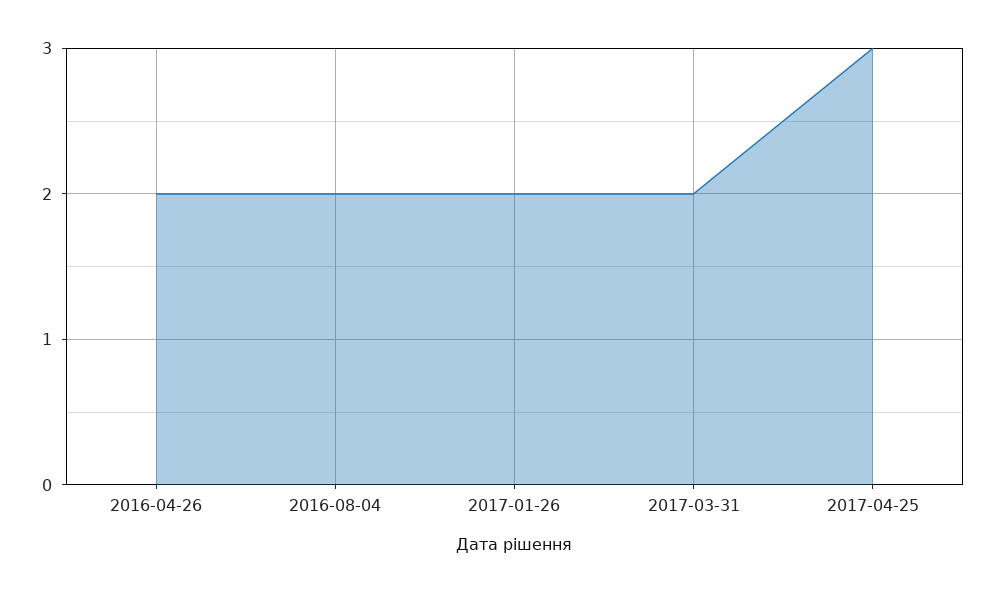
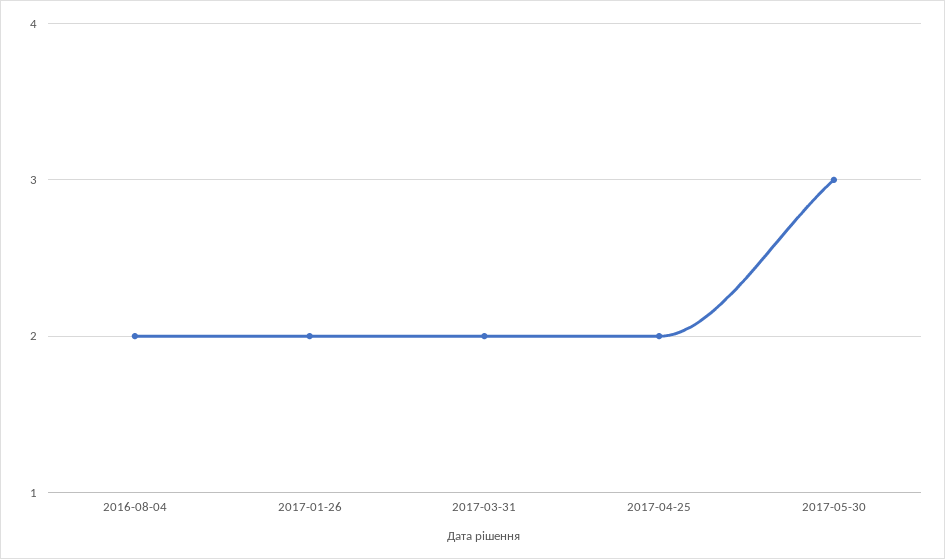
2016-04-26: 2 -> none
2017-04-25: 3 -> 2
2017-05-30: none -> 3

